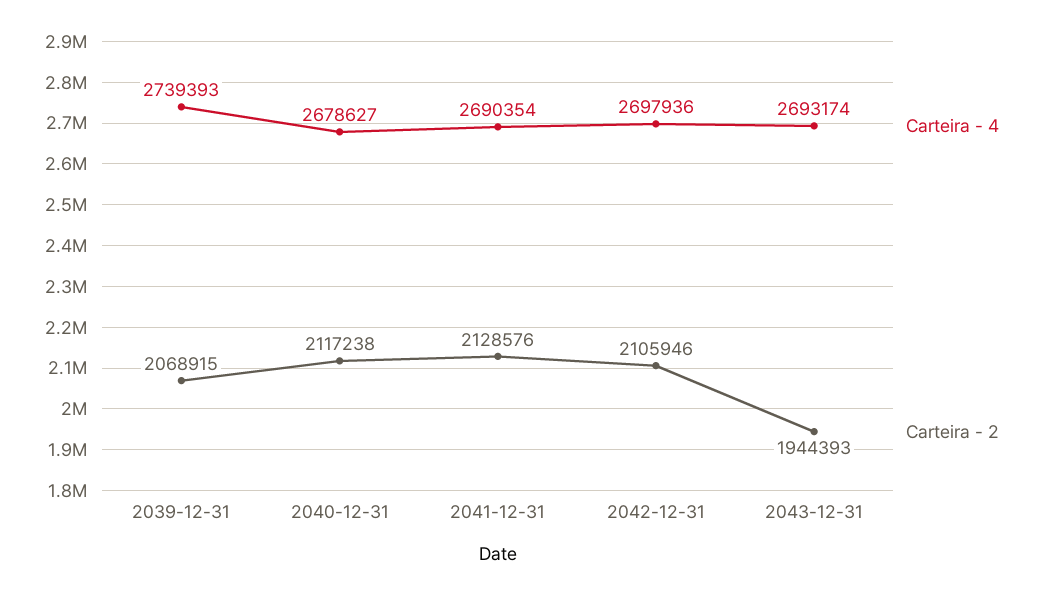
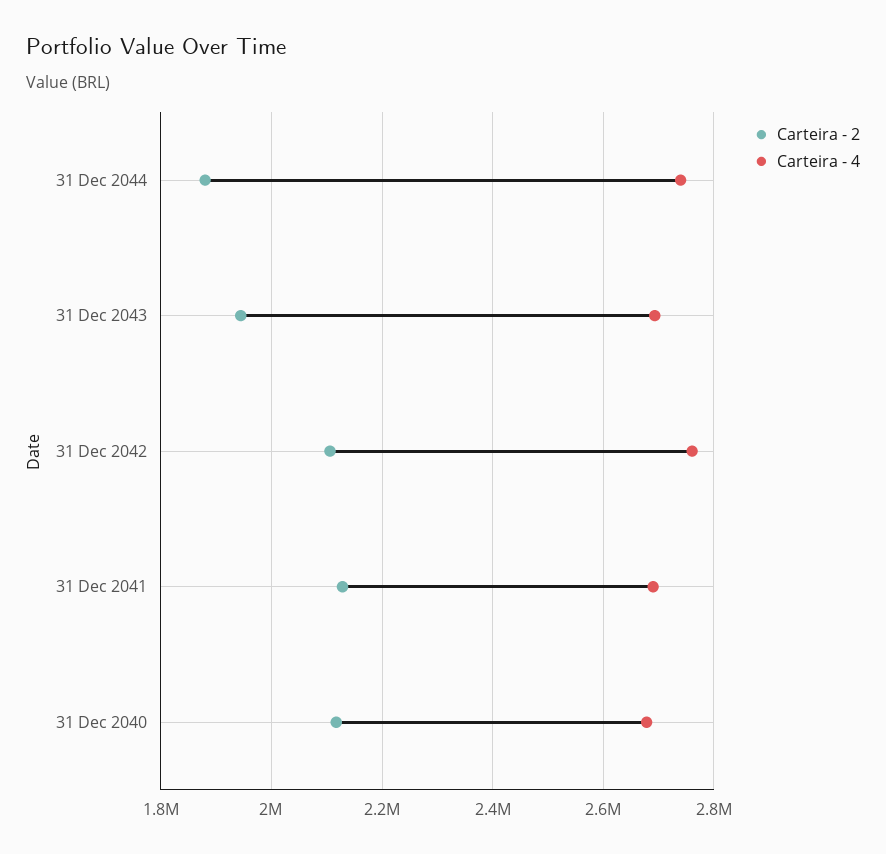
Carteira - 4, 2039-12-31: 2739393 -> none
Carteira - 2, 2039-12-31: 2068915 -> none
Carteira - 4, 2042-12-31: 2697936 -> 2760000
Carteira - 2, 31 Dec 2044: none -> 1880000
Carteira - 4, 31 Dec 2044: none -> 2740000

